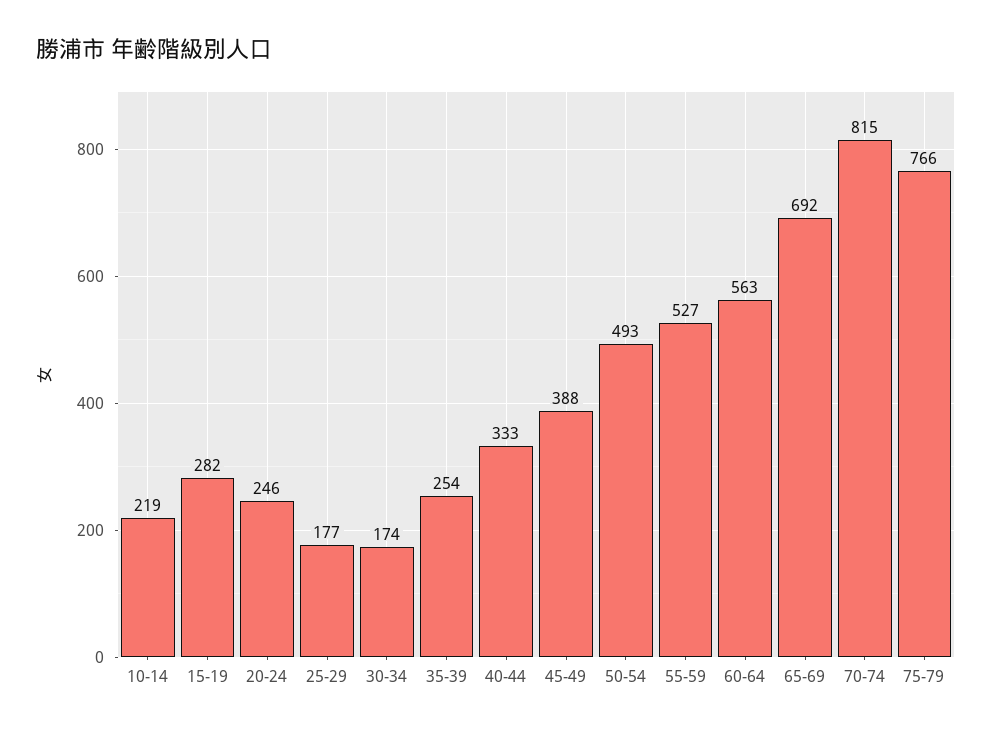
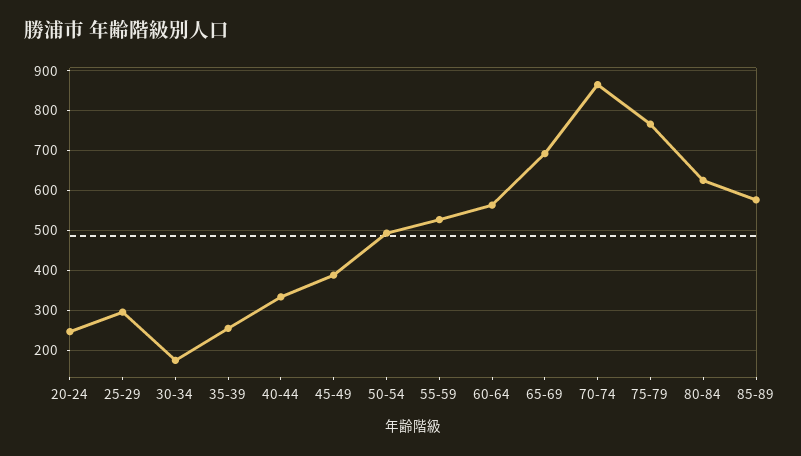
10-14: 219 -> none
15-19: 282 -> none
25-29: 177 -> 300
70-74: 815 -> 860
80-84: none -> 620
85-89: none -> 580

